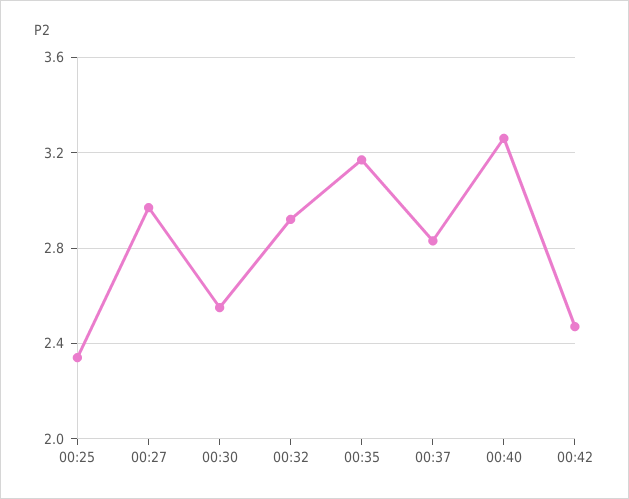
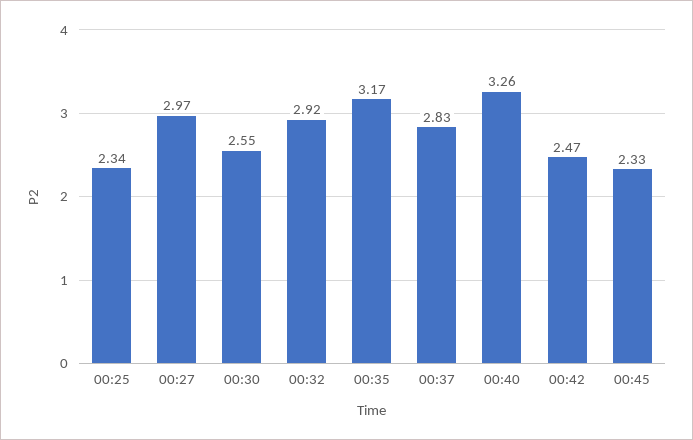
00:45: none -> 2.33

